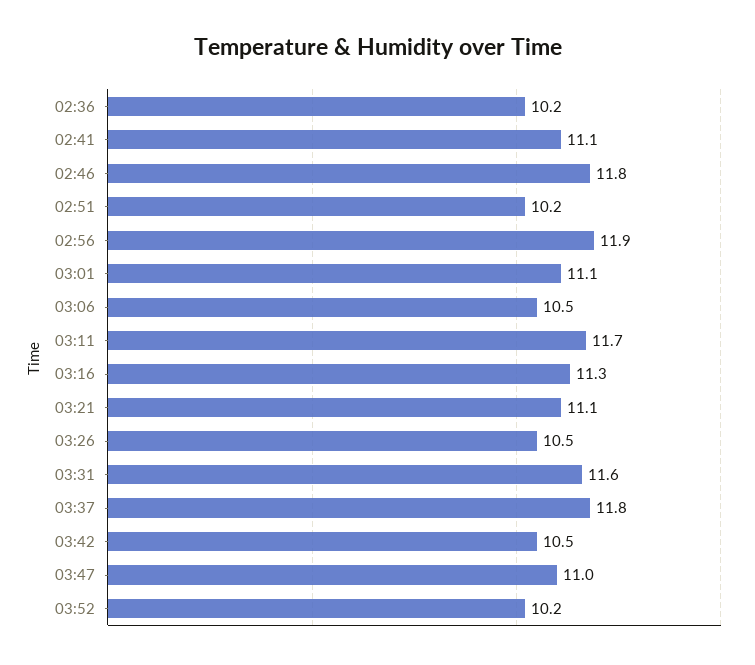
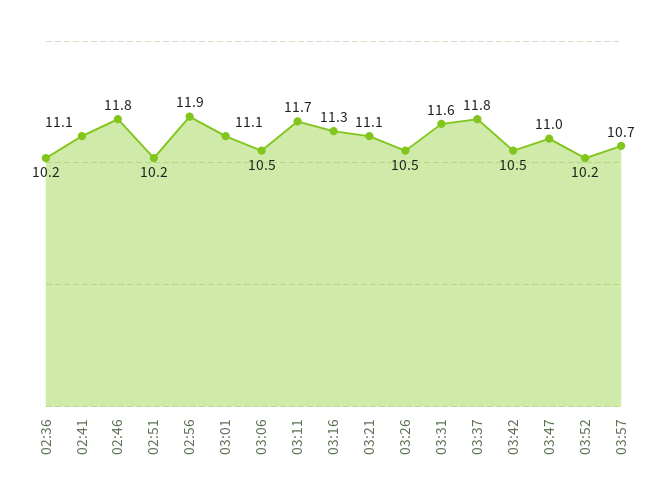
03:57: none -> 10.7

